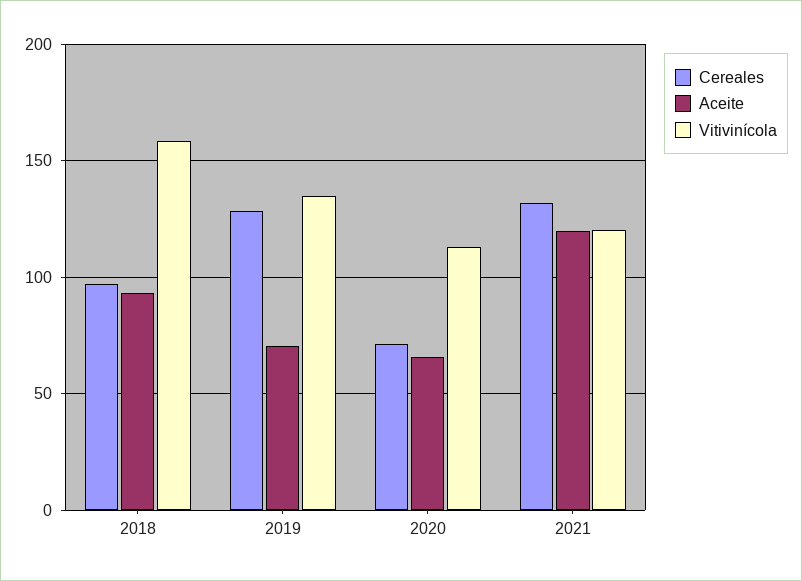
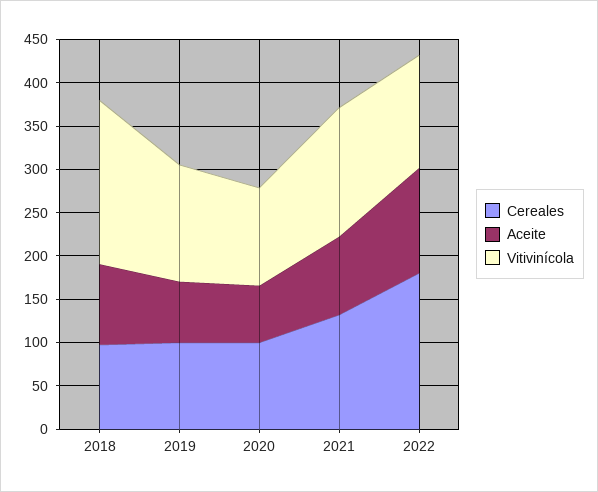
Vitivinícola, 2018: 160 -> 190
Cereales, 2019: 130 -> 100
Cereales, 2020: 70 -> 100
Aceite, 2021: 120 -> 90
Vitivinícola, 2021: 120 -> 150
Cereales, 2022: none -> 180
Aceite, 2022: none -> 120
Vitivinícola, 2022: none -> 130

